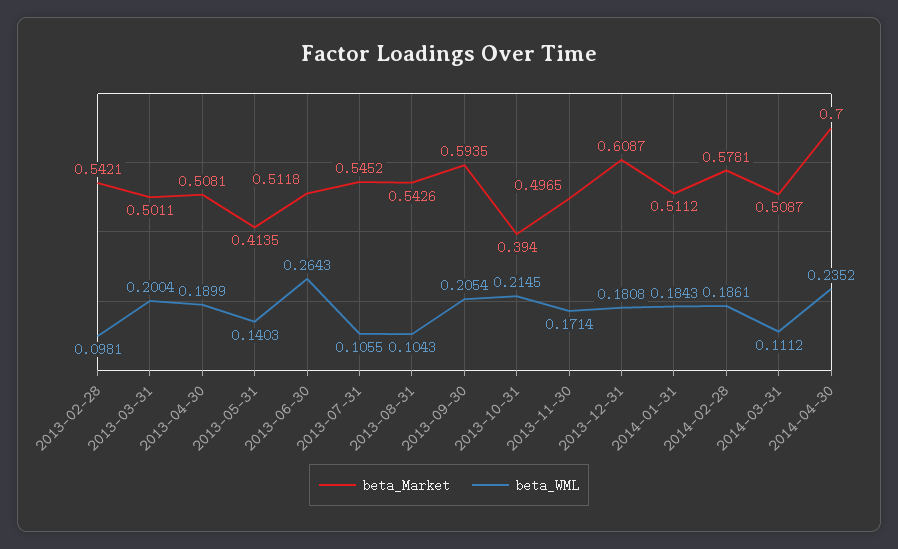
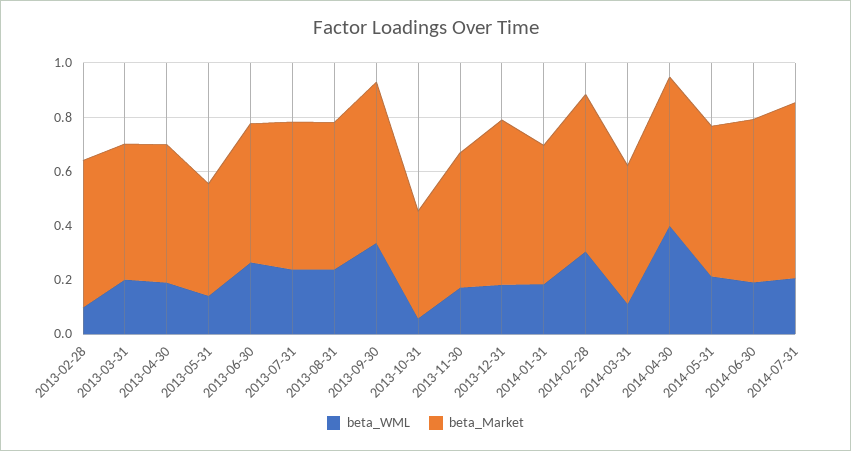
beta_WML, 2013-07-31: 0.1055 -> 0.25
beta_WML, 2013-08-31: 0.1043 -> 0.25
beta_WML, 2013-09-30: 0.2054 -> 0.35
beta_WML, 2013-10-31: 0.2145 -> 0.05
beta_WML, 2014-02-28: 0.1861 -> 0.3
beta_Market, 2014-04-30: 0.7 -> 0.55
beta_WML, 2014-04-30: 0.2352 -> 0.4
beta_WML, 2014-05-31: none -> 0.2
beta_Market, 2014-05-31: none -> 0.55
beta_WML, 2014-06-30: none -> 0.2
beta_Market, 2014-06-30: none -> 0.6
beta_WML, 2014-07-31: none -> 0.2
beta_Market, 2014-07-31: none -> 0.65

